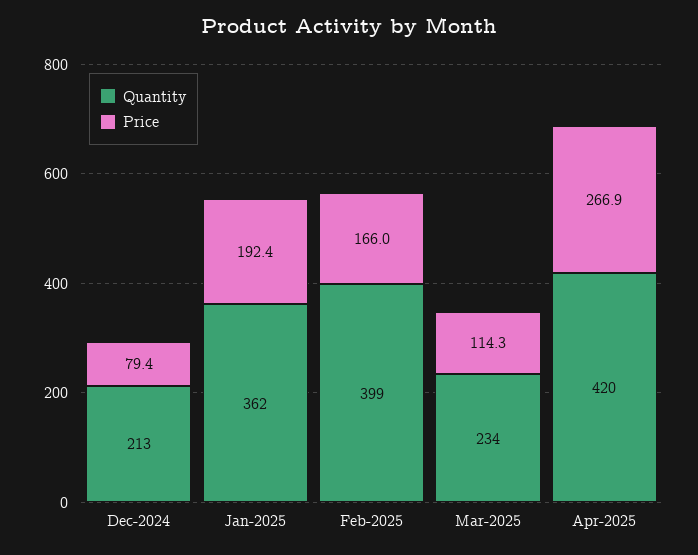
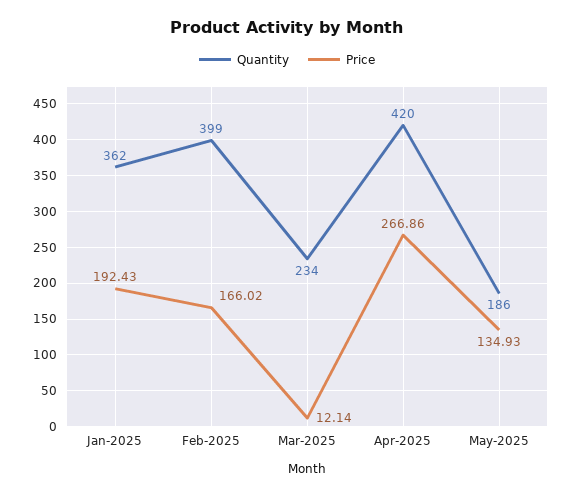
Quantity, Dec-2024: 213 -> none
Price, Dec-2024: 79.4 -> none
Price, Mar-2025: 114.3 -> 12.14
Quantity, May-2025: none -> 186
Price, May-2025: none -> 134.93

